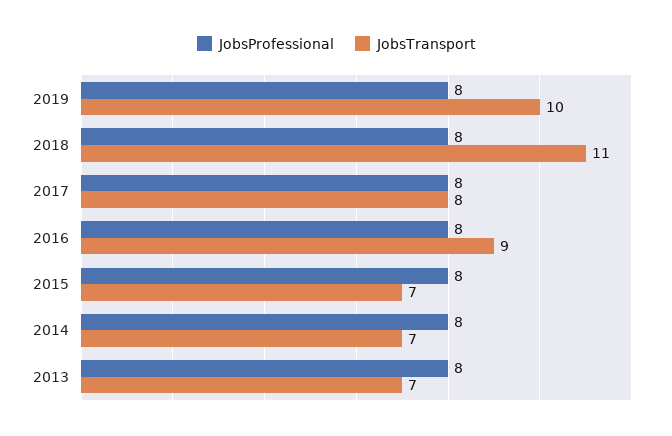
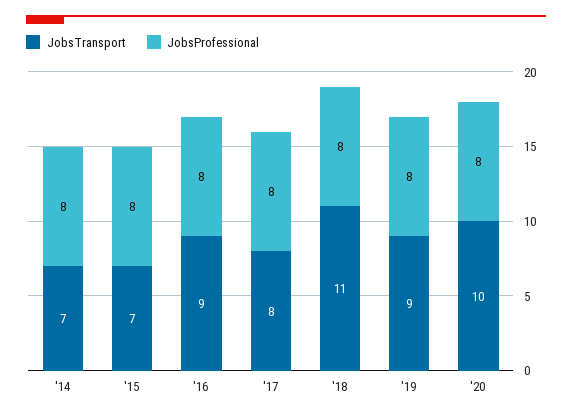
JobsTransport, 2019: 10 -> 9
JobsProfessional, 2013: 8 -> none
JobsTransport, 2013: 7 -> none
JobsTransport, '20: none -> 10
JobsProfessional, '20: none -> 8

